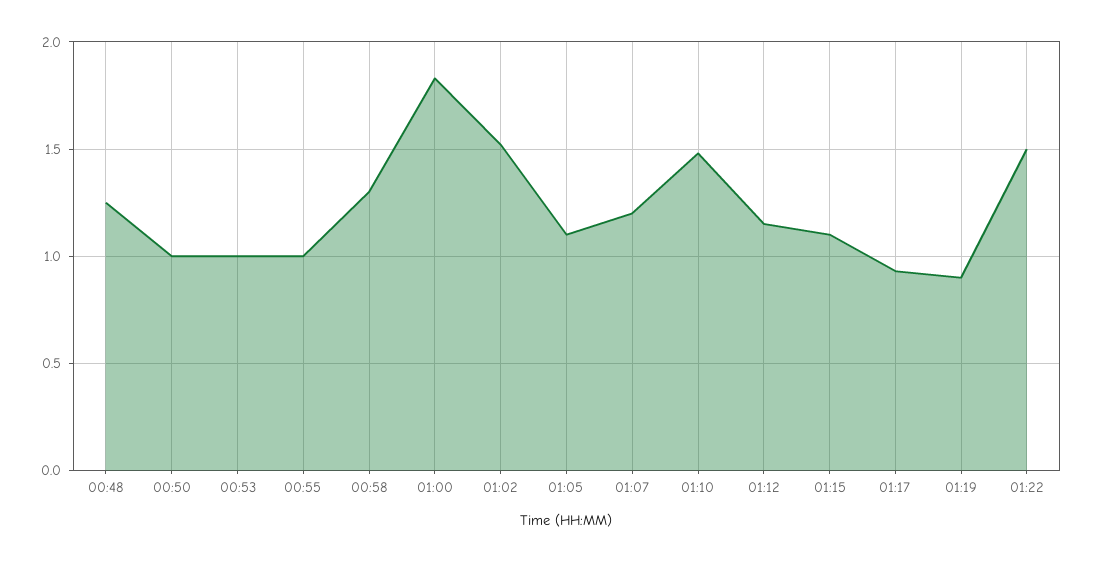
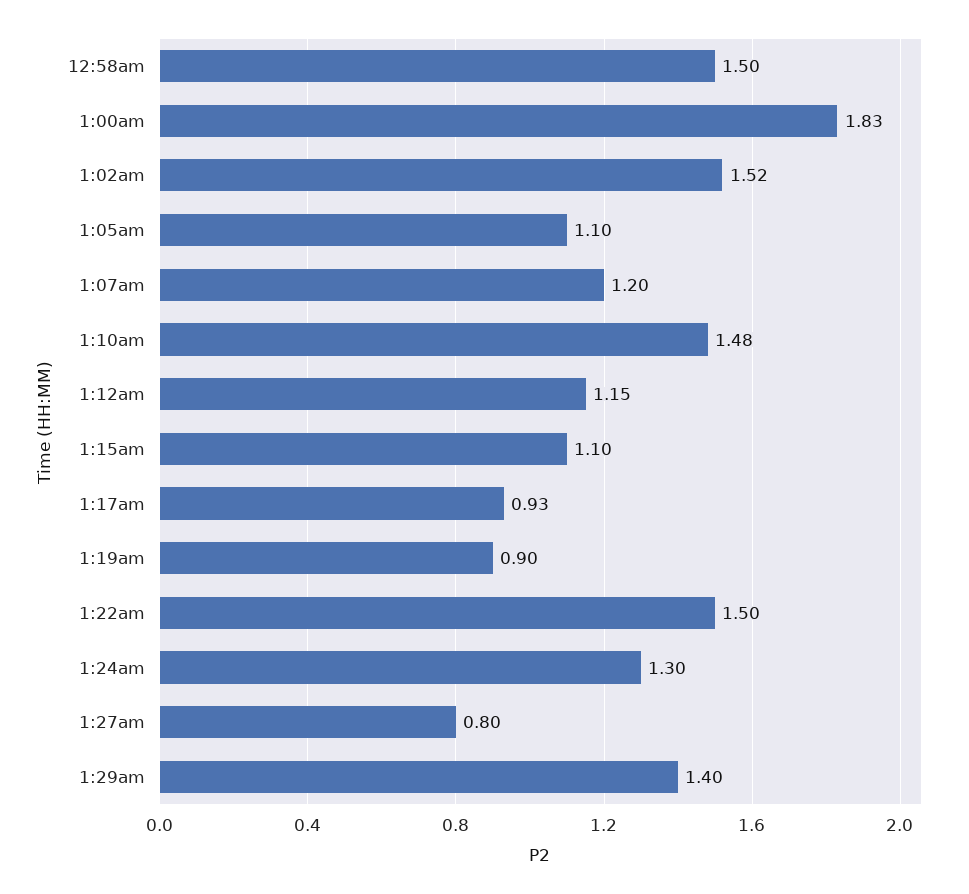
00:48: 1.25 -> none
00:50: 1 -> none
00:53: 1 -> none
00:55: 1 -> none
00:58: 1.3 -> 1.5
1:24am: none -> 1.3
1:27am: none -> 0.8
1:29am: none -> 1.4

